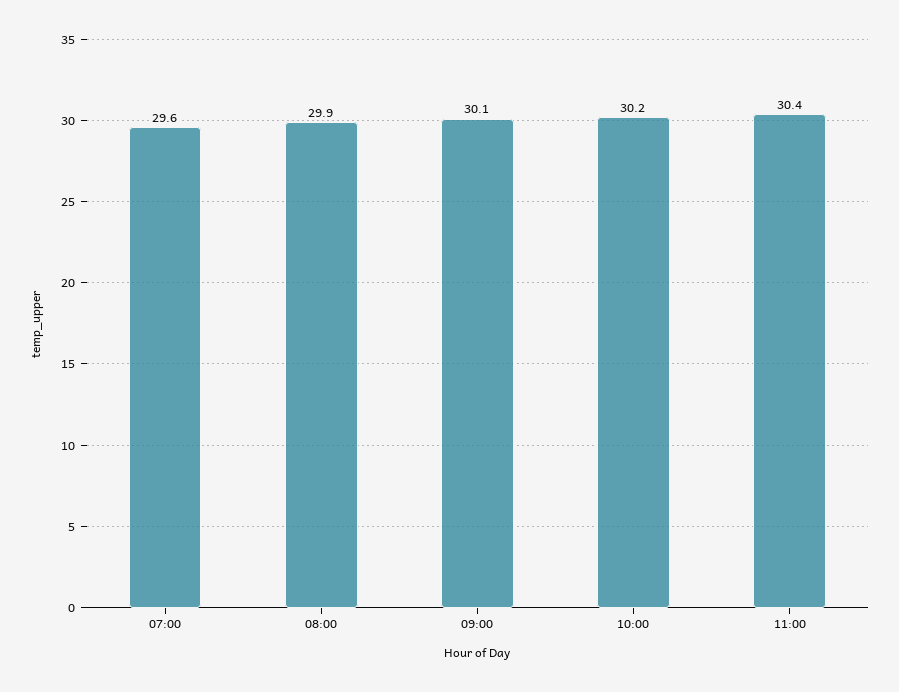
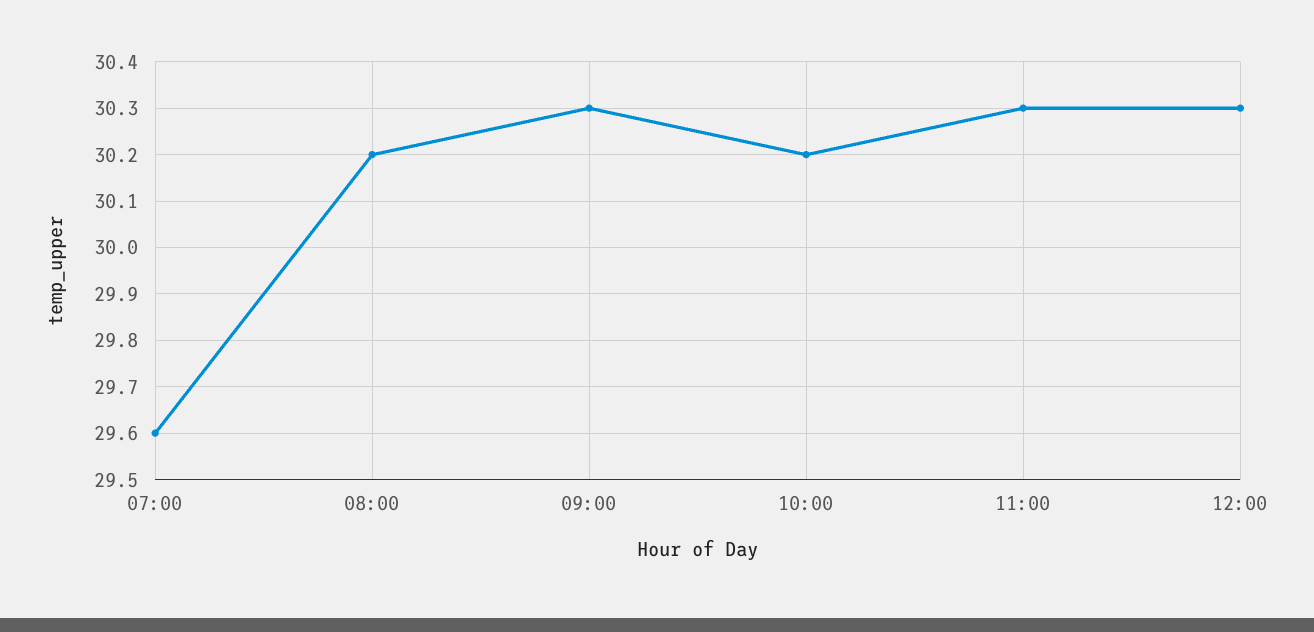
08:00: 29.9 -> 30.2
09:00: 30.1 -> 30.3
11:00: 30.4 -> 30.3
12:00: none -> 30.3

